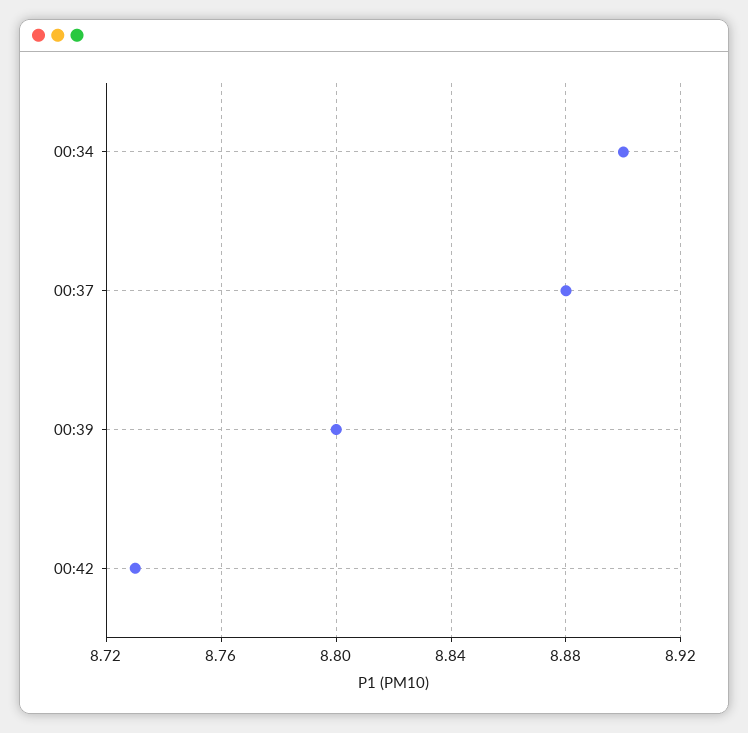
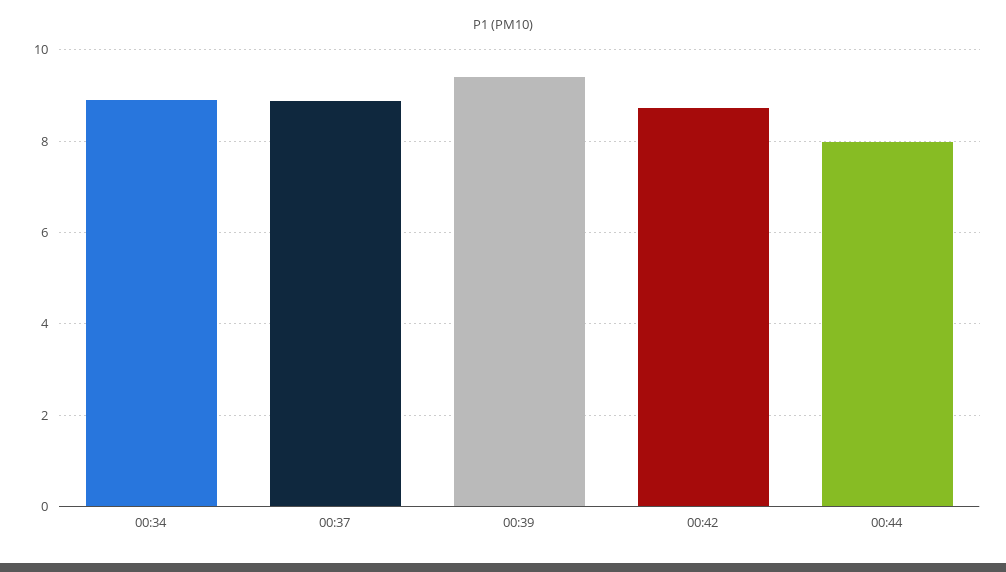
00:39: 8.8 -> 9.4
00:44: none -> 8

